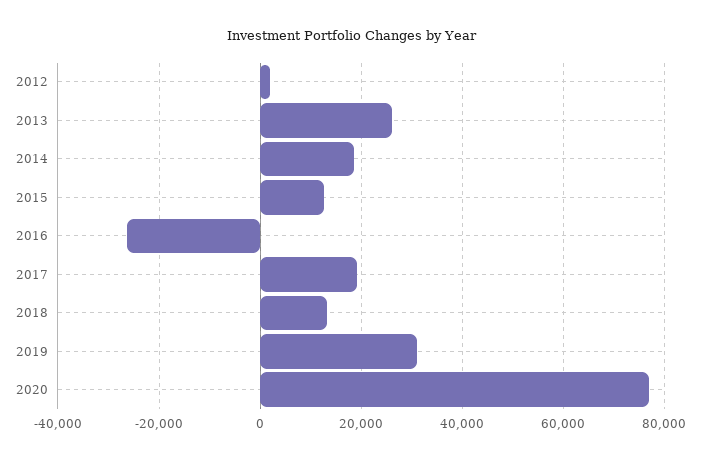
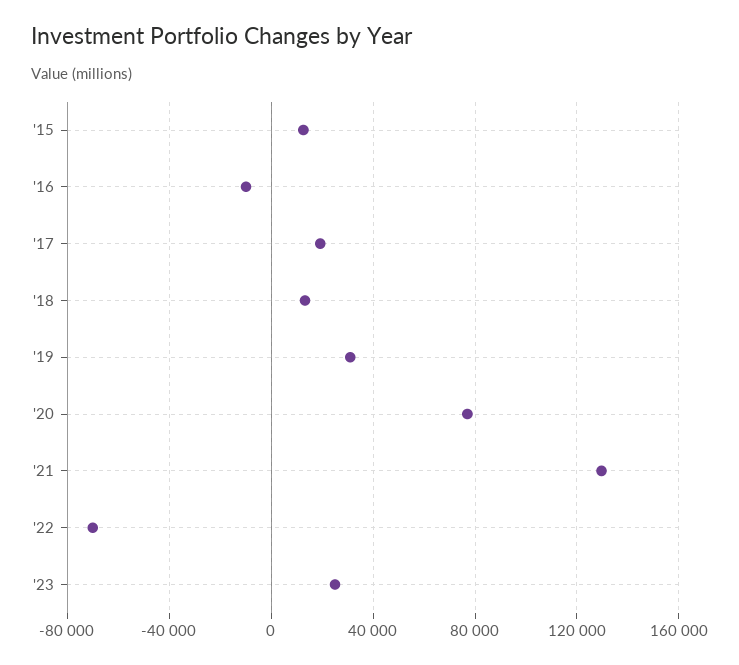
2012: 2000 -> none
2013: 26000 -> none
2014: 18000 -> none
2016: -26000 -> -10000
'21: none -> 130000
'22: none -> -70000
'23: none -> 25000

